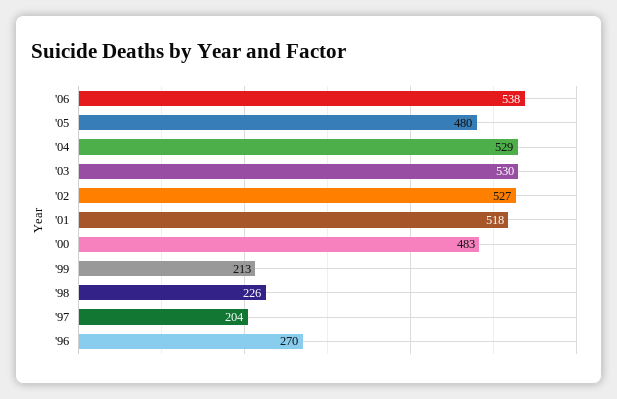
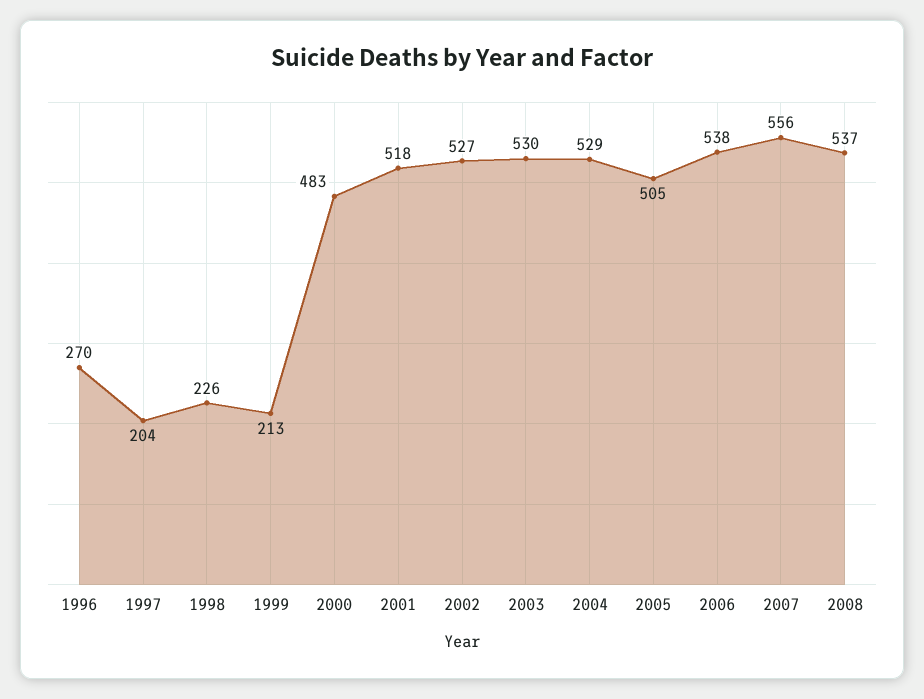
'05: 480 -> 505
2007: none -> 556
2008: none -> 537

